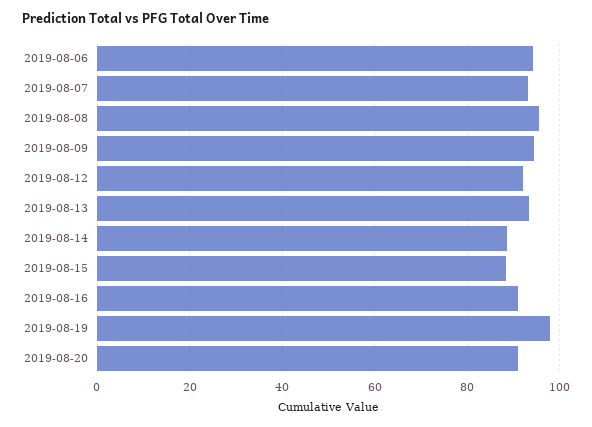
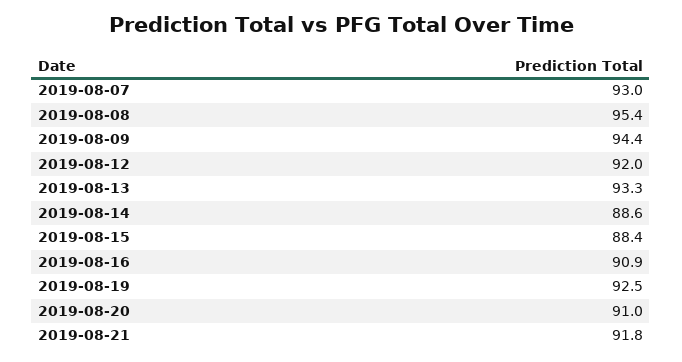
2019-08-06: 94 -> none
2019-08-19: 98 -> 92.5
2019-08-21: none -> 91.8

